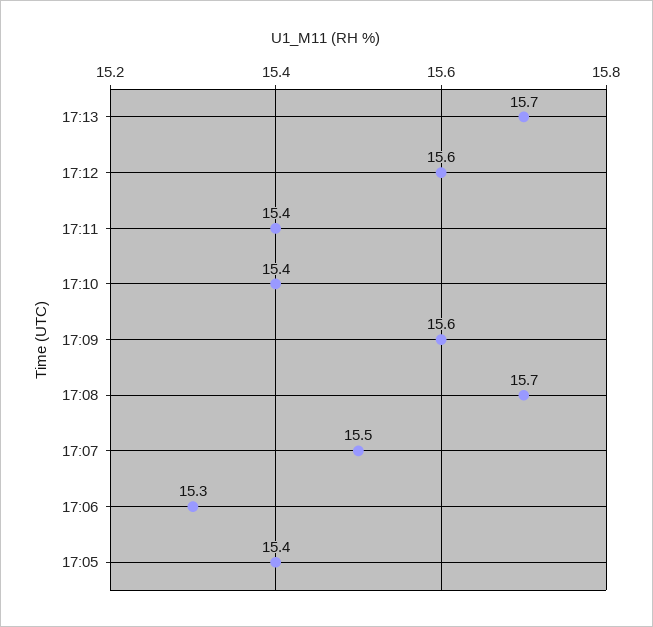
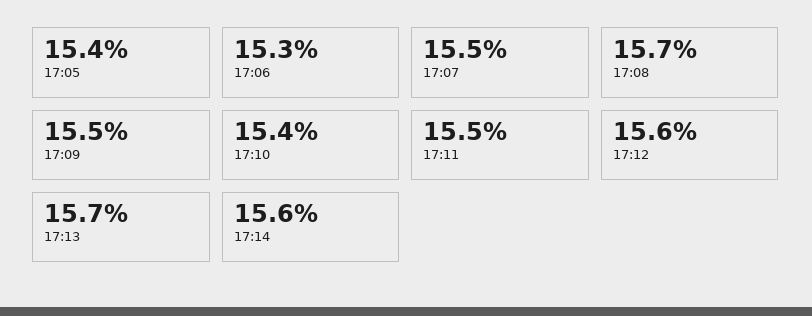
17:11: 15.4 -> 15.5
17:09: 15.6 -> 15.5
17:14: none -> 15.6

